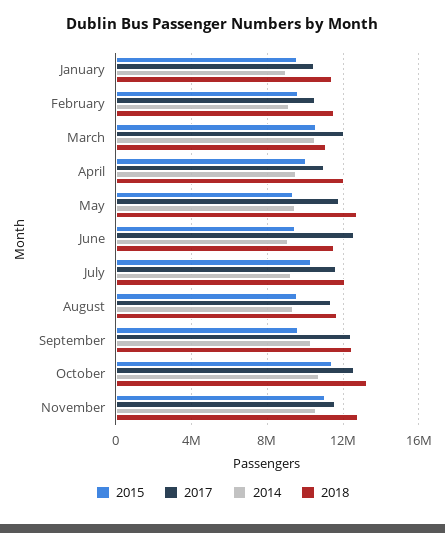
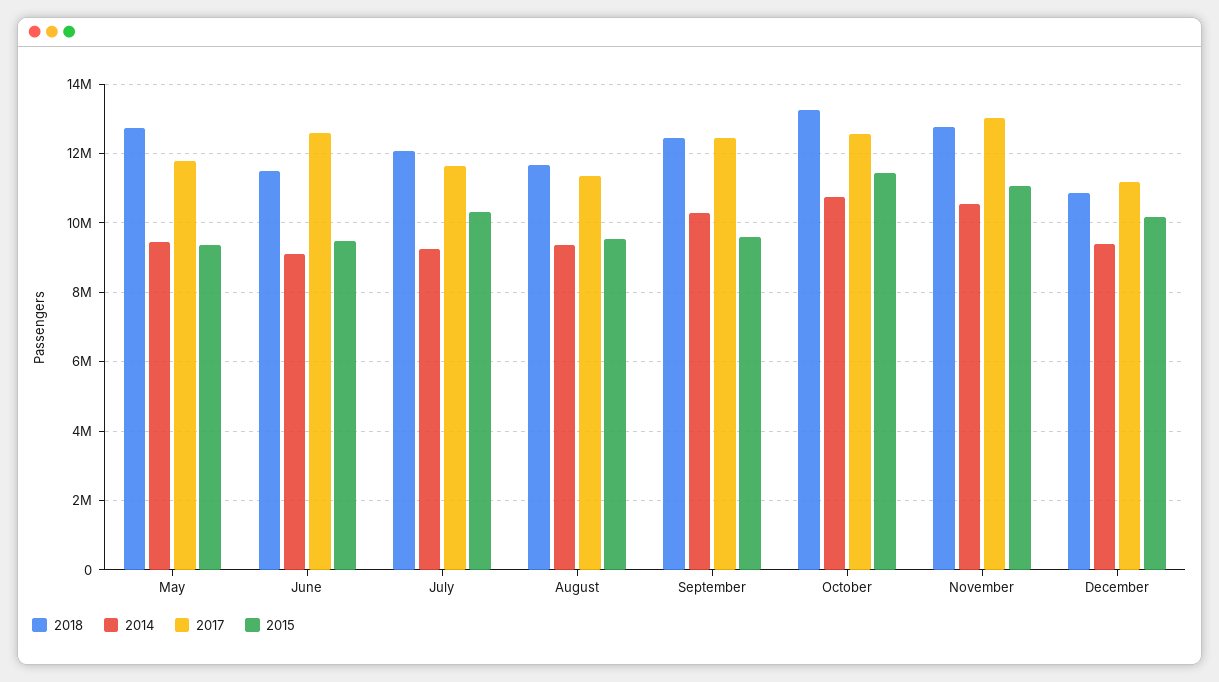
2015, January: 9500000 -> none
2017, January: 10500000 -> none
2014, January: 9000000 -> none
2018, January: 11500000 -> none
2015, February: 9500000 -> none
2017, February: 10500000 -> none
2014, February: 9000000 -> none
2018, February: 11500000 -> none
2015, March: 10500000 -> none
2017, March: 12000000 -> none
2014, March: 10500000 -> none
2018, March: 11000000 -> none
2015, April: 10000000 -> none
2017, April: 11000000 -> none
2014, April: 9500000 -> none
2018, April: 12000000 -> none
2017, November: 11500000 -> 13000000
2018, December: none -> 10800000
2014, December: none -> 9400000
2017, December: none -> 11200000
2015, December: none -> 10200000

